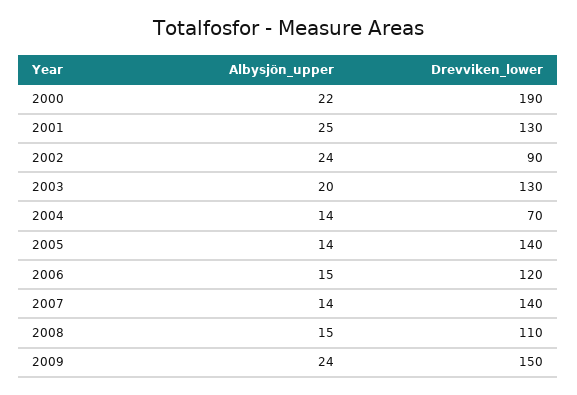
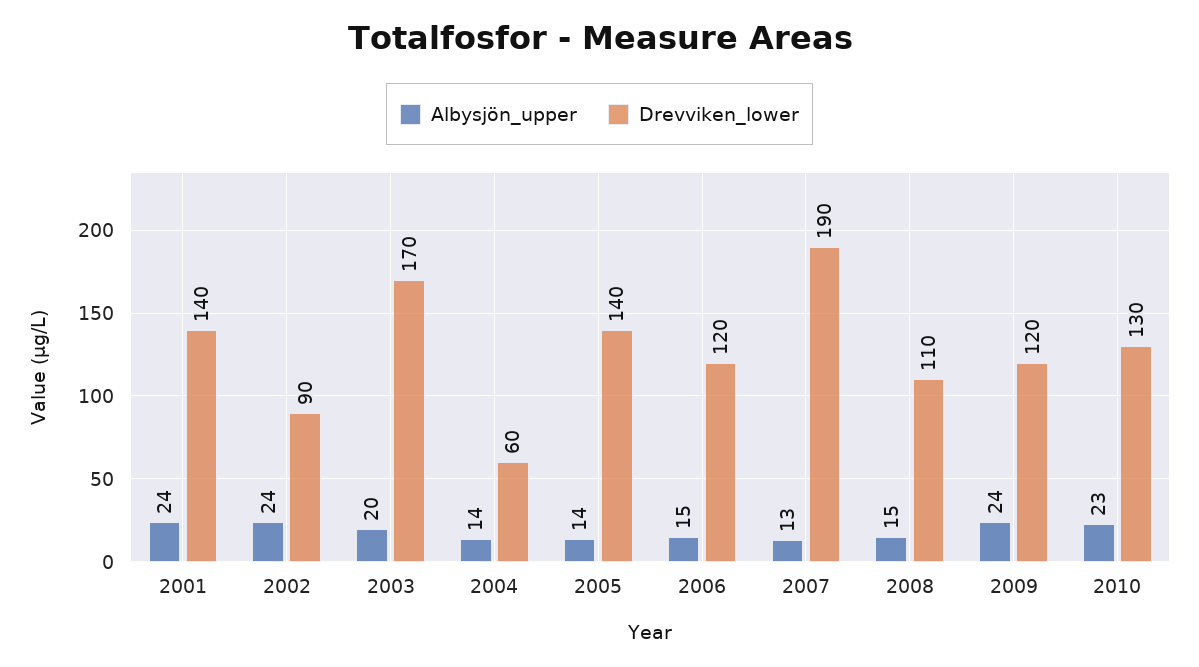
Albysjön_upper, 2000: 22 -> none
Drevviken_lower, 2000: 190 -> none
Albysjön_upper, 2001: 25 -> 24
Drevviken_lower, 2001: 130 -> 140
Drevviken_lower, 2003: 130 -> 170
Drevviken_lower, 2004: 70 -> 60
Albysjön_upper, 2007: 14 -> 13
Drevviken_lower, 2007: 140 -> 190
Drevviken_lower, 2009: 150 -> 120
Albysjön_upper, 2010: none -> 23
Drevviken_lower, 2010: none -> 130

